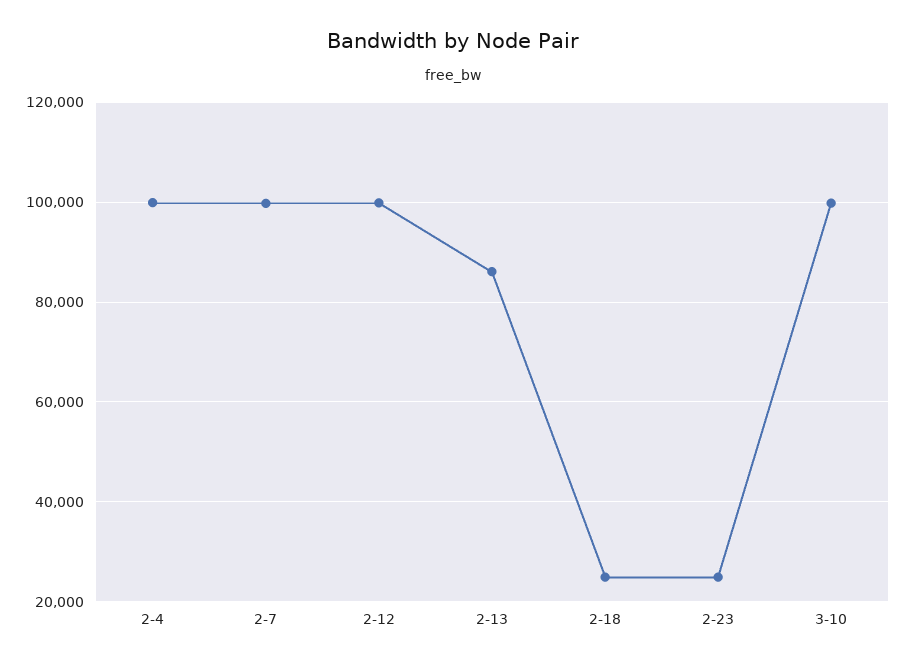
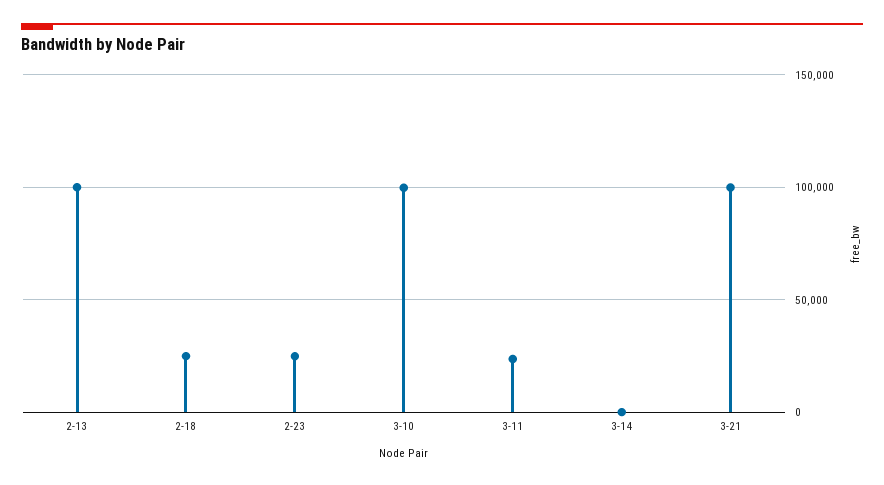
2-4: 100000 -> none
2-7: 100000 -> none
2-12: 100000 -> none
2-13: 86000 -> 100000
3-11: none -> 25000
3-14: none -> 0
3-21: none -> 100000

